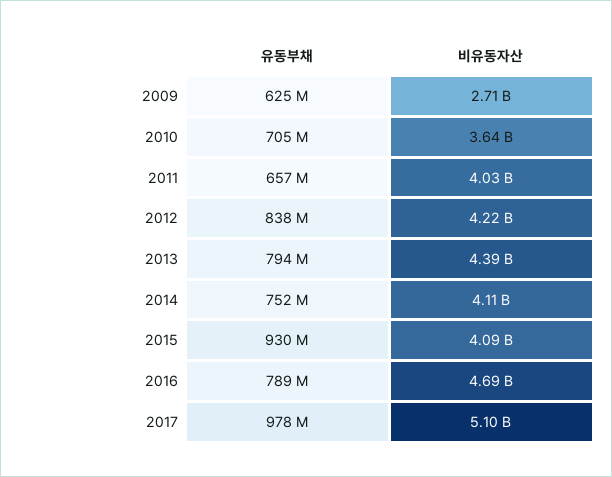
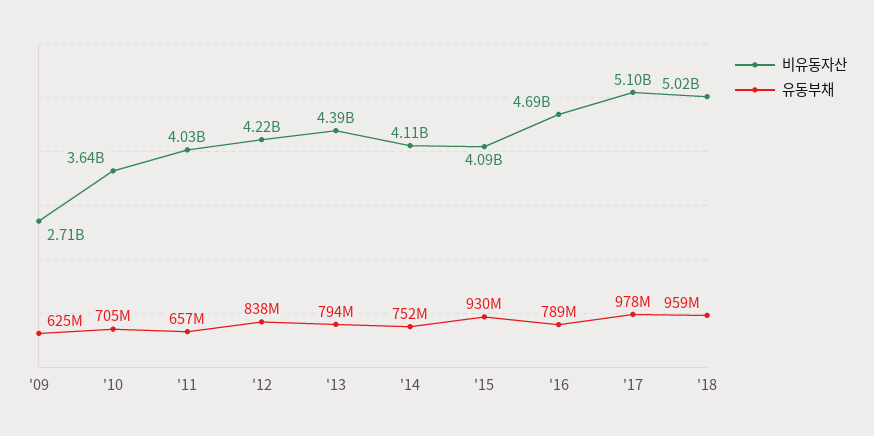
비유동자산, '18: none -> 5020000000
유동부채, '18: none -> 959000000

